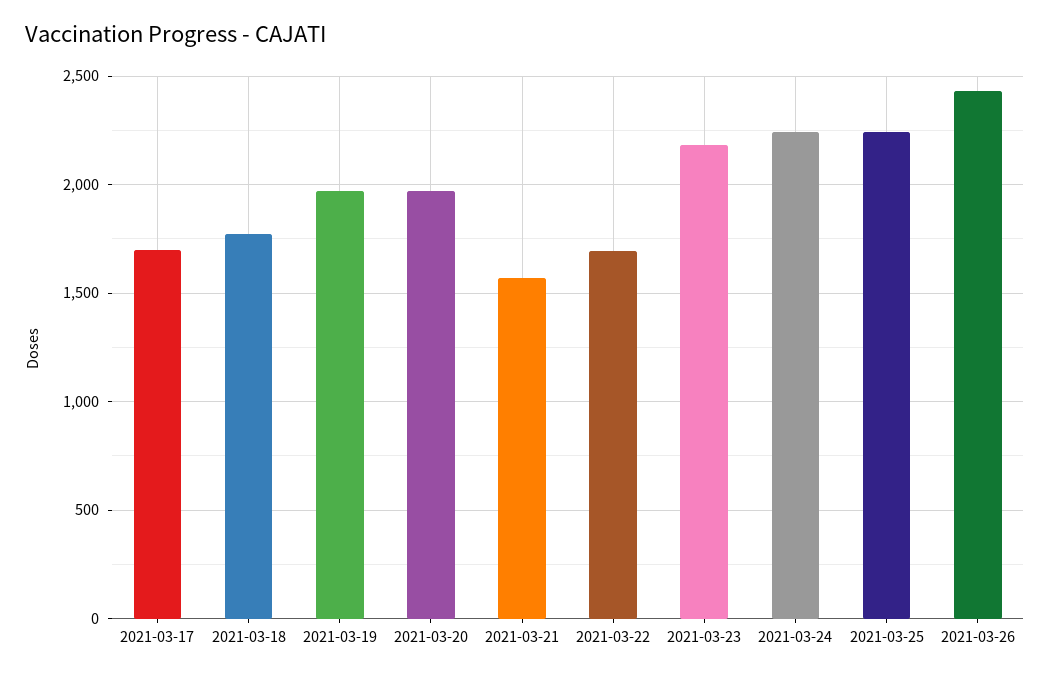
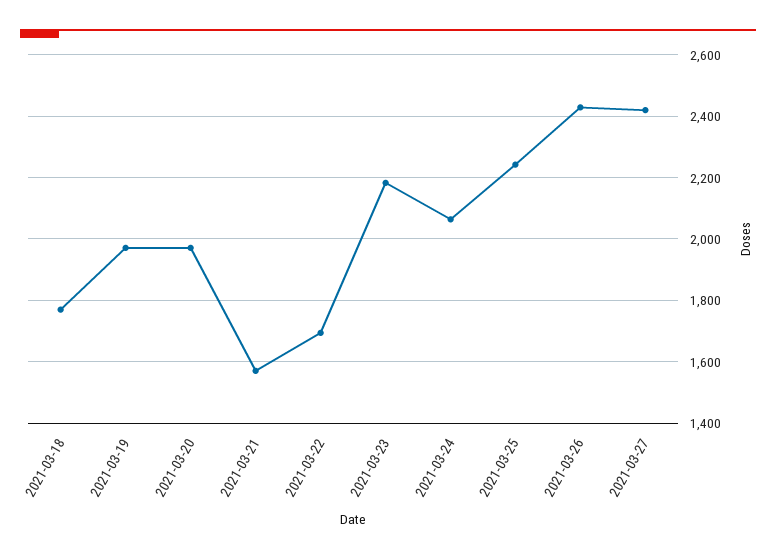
2021-03-17: 1700 -> none
2021-03-24: 2250 -> 2060
2021-03-27: none -> 2420

